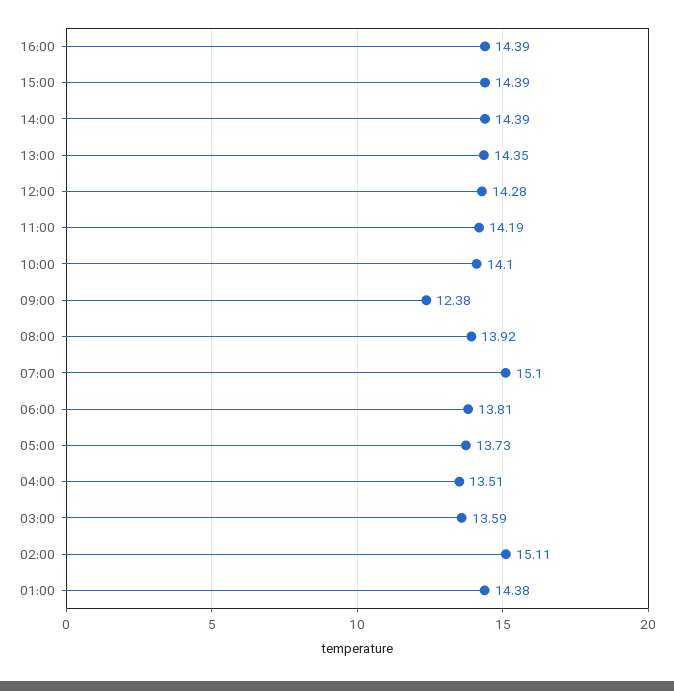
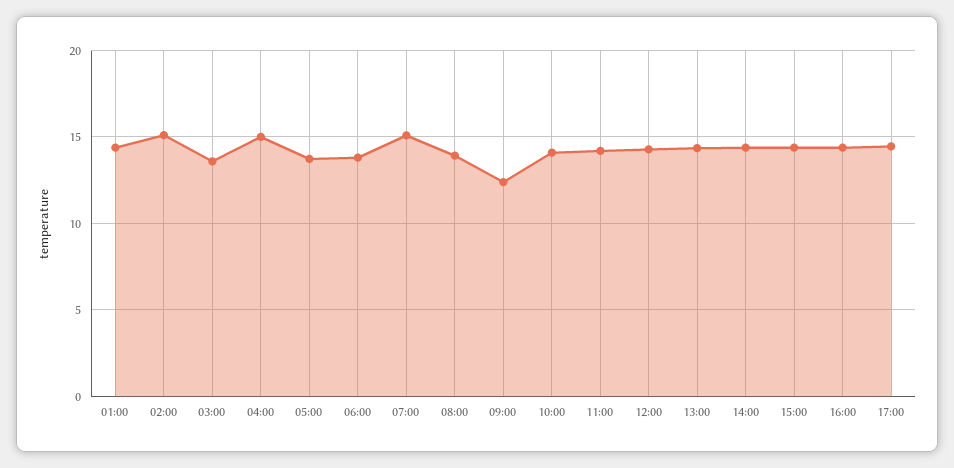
04:00: 13.51 -> 15
17:00: none -> 14.5

